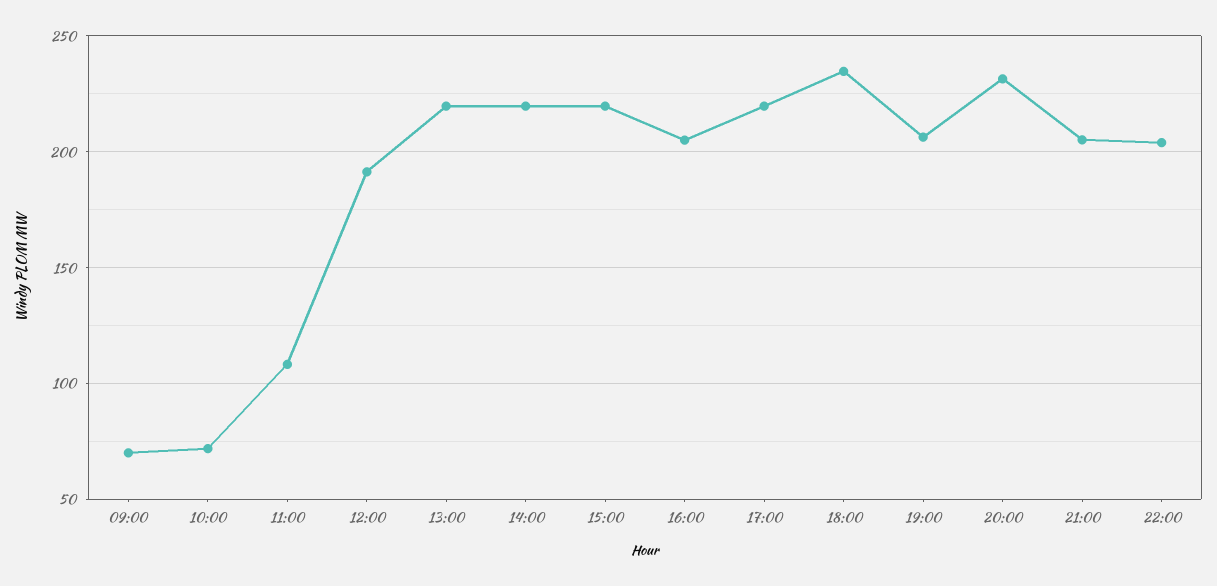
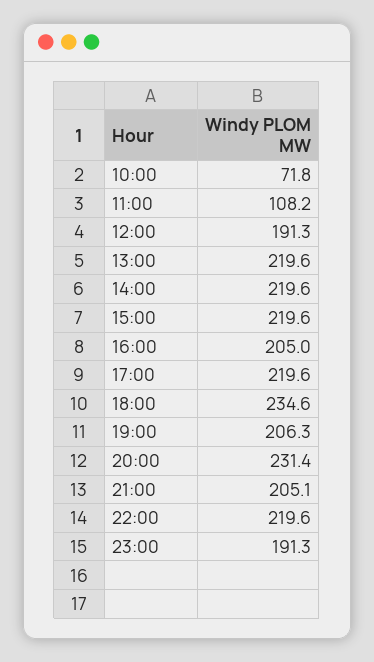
09:00: 70 -> none
22:00: 205 -> 219.6
23:00: none -> 191.3

